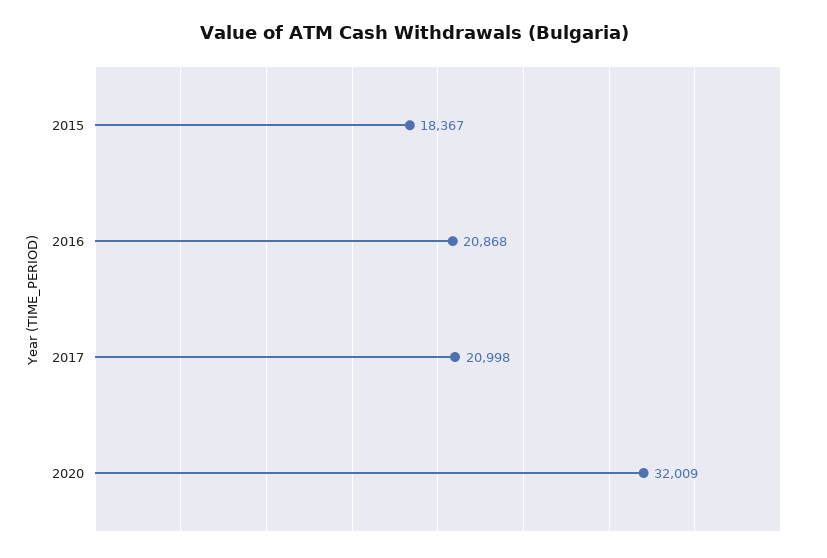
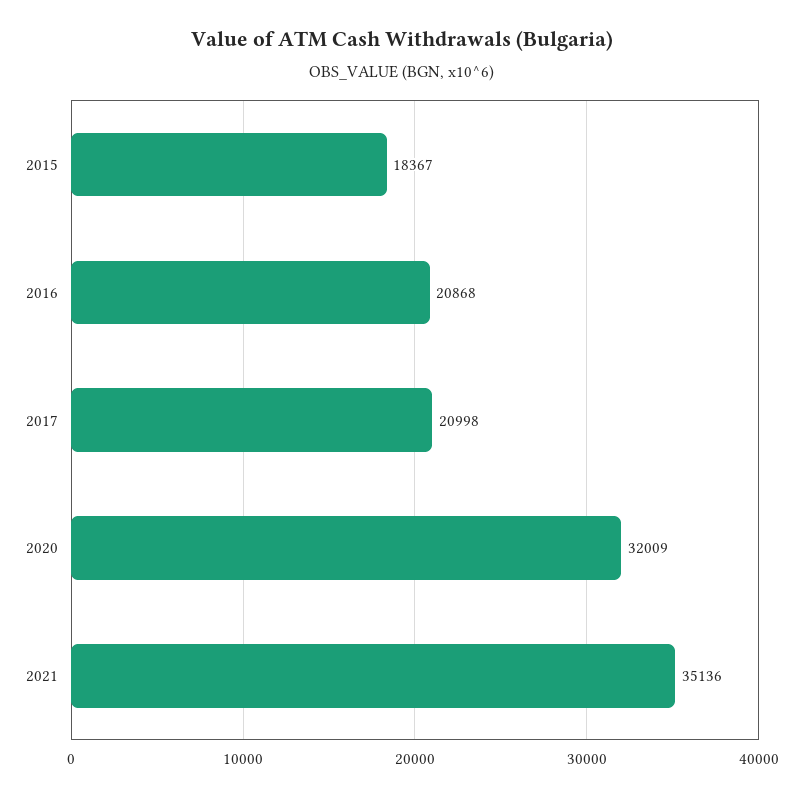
2021: none -> 35136

